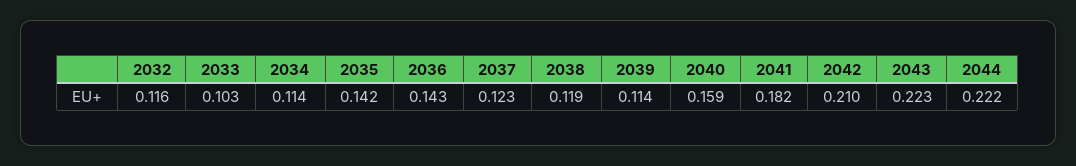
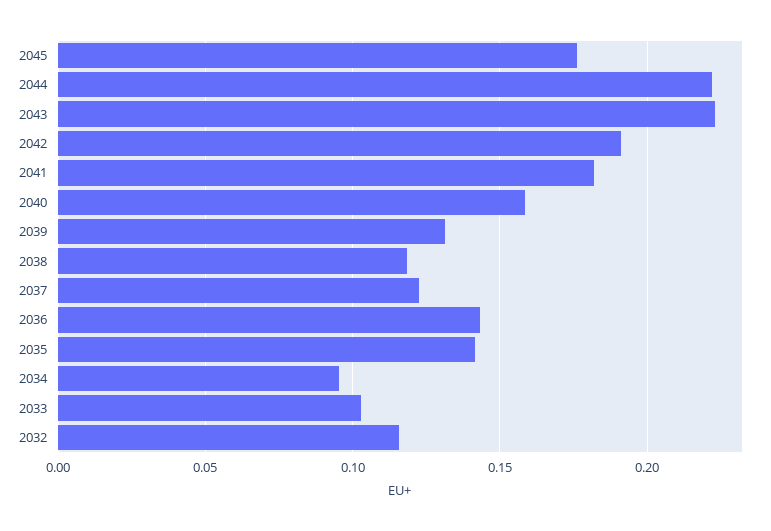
2034: 0.114 -> 0.095
2039: 0.114 -> 0.13
2042: 0.21 -> 0.19
2045: none -> 0.175

